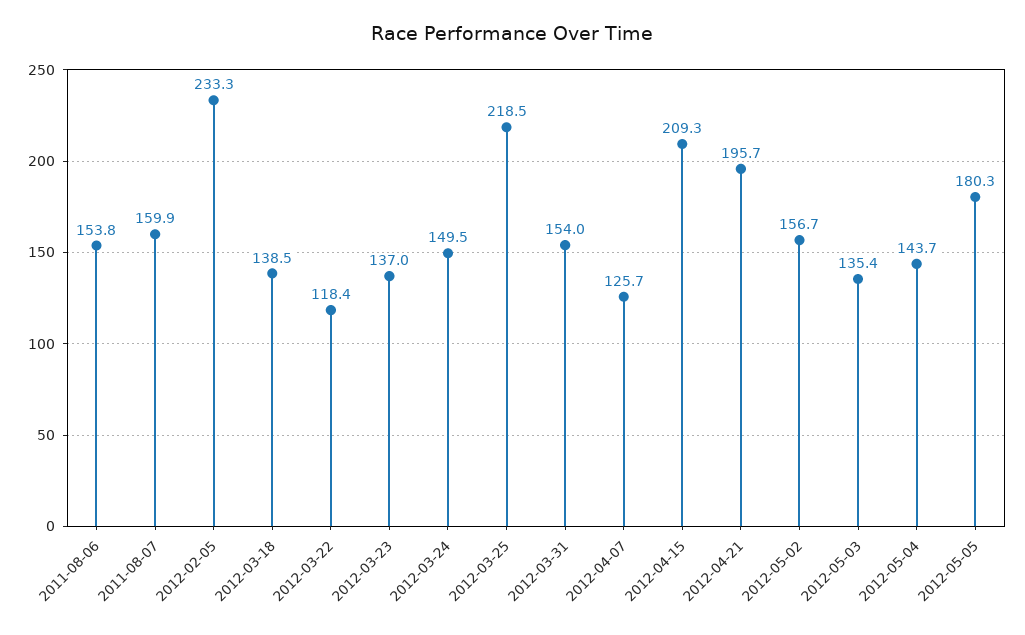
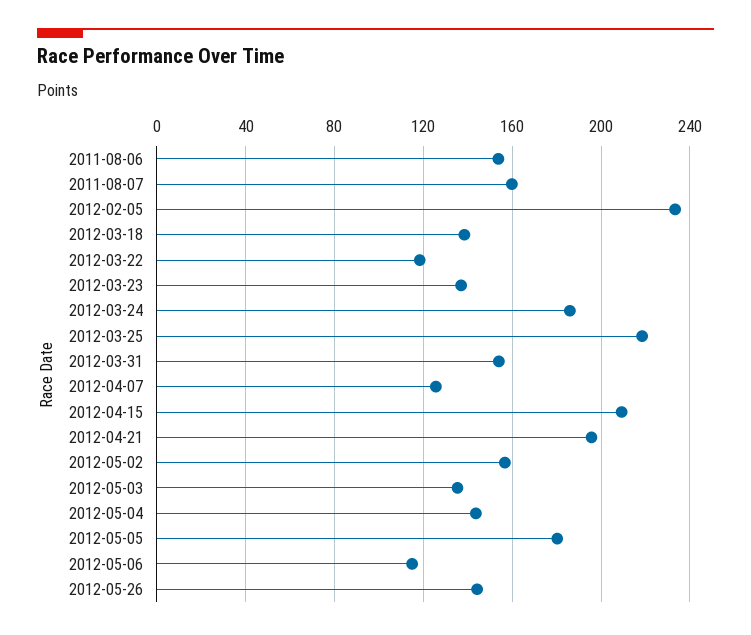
2012-03-24: 149.5 -> 185
2012-05-06: none -> 115
2012-05-26: none -> 145

